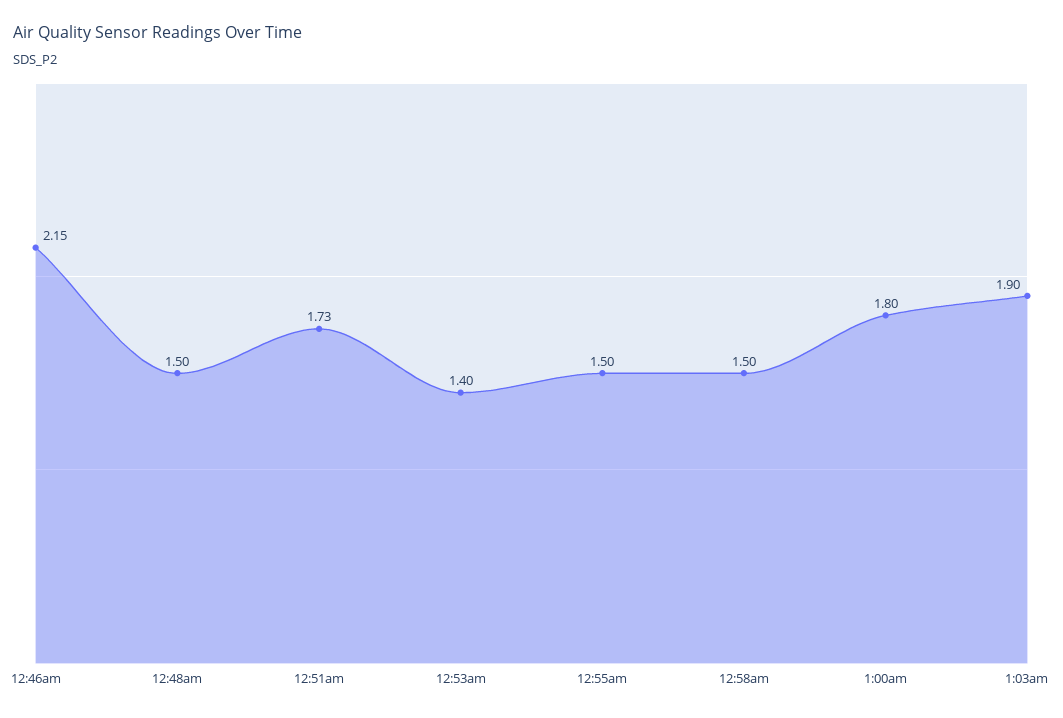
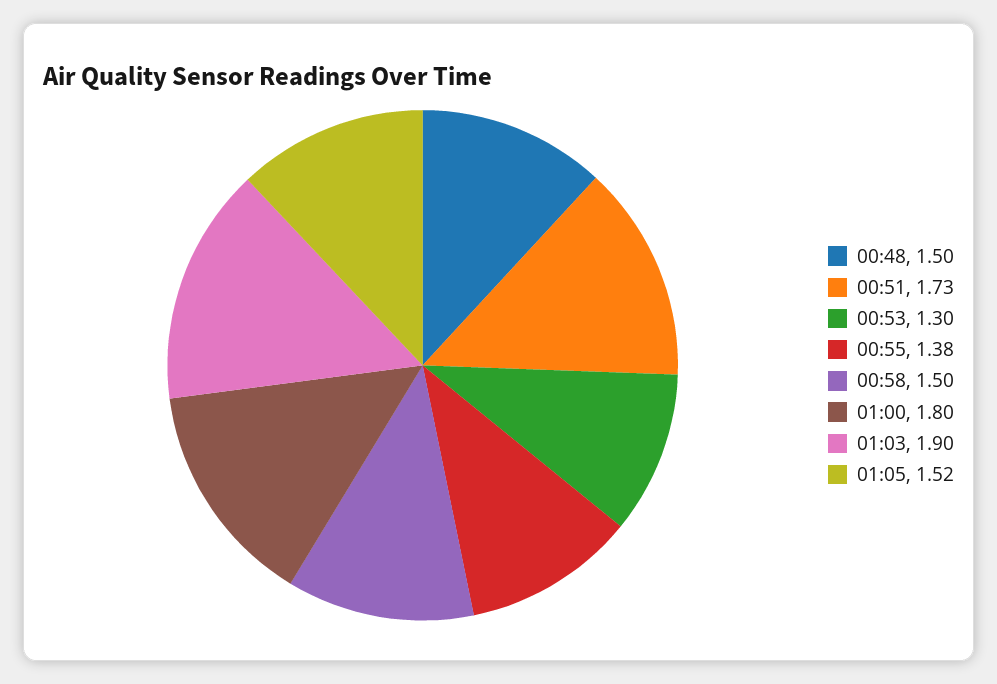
12:46am: 2.15 -> none
12:53am: 1.4 -> 1.3
12:55am: 1.5 -> 1.38
01:05: none -> 1.52

